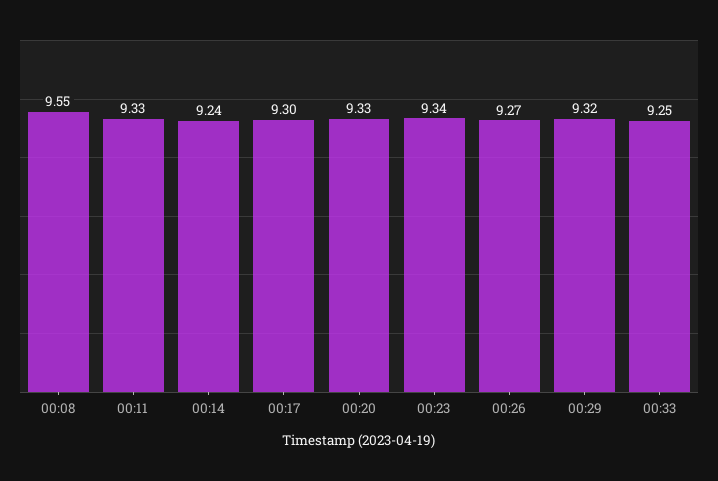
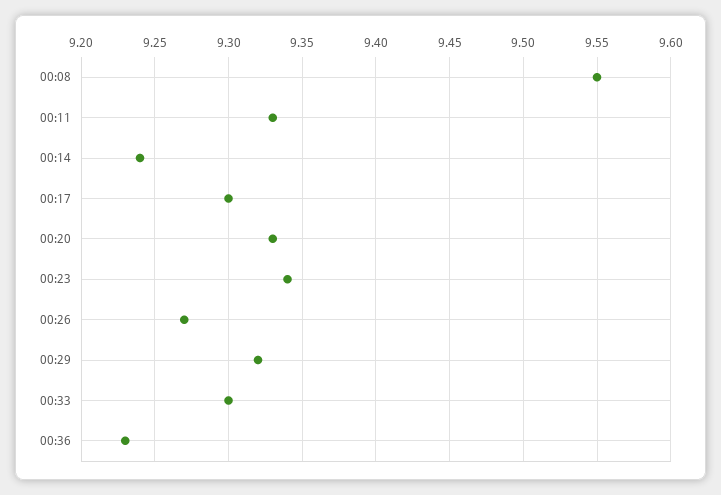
00:33: 9.25 -> 9.3
00:36: none -> 9.23

